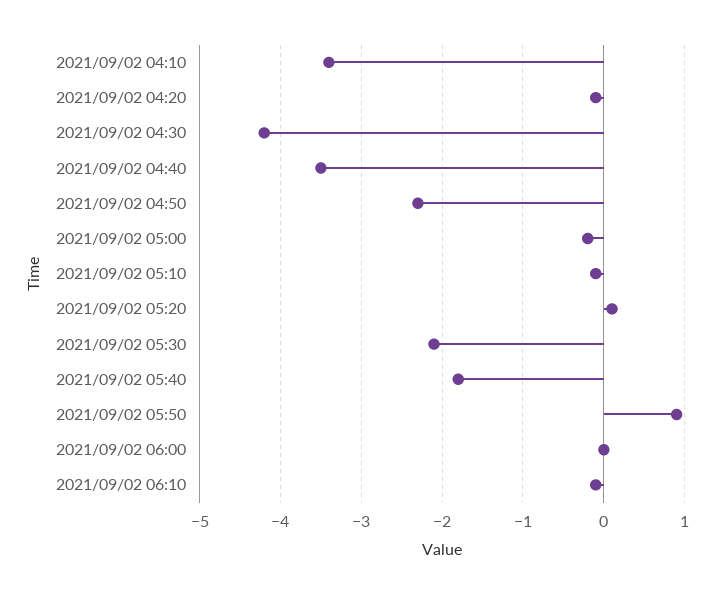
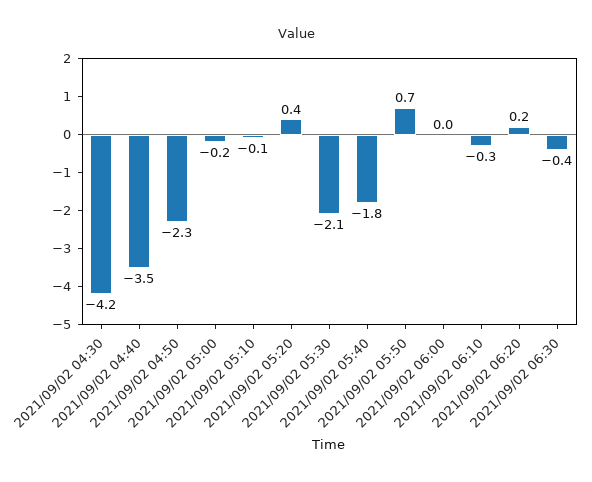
2021/09/02 04:10: -3.4 -> none
2021/09/02 04:20: -0.1 -> none
2021/09/02 05:20: 0.1 -> 0.4
2021/09/02 05:50: 0.9 -> 0.7
2021/09/02 06:10: -0.1 -> -0.3
2021/09/02 06:20: none -> 0.2
2021/09/02 06:30: none -> -0.4

